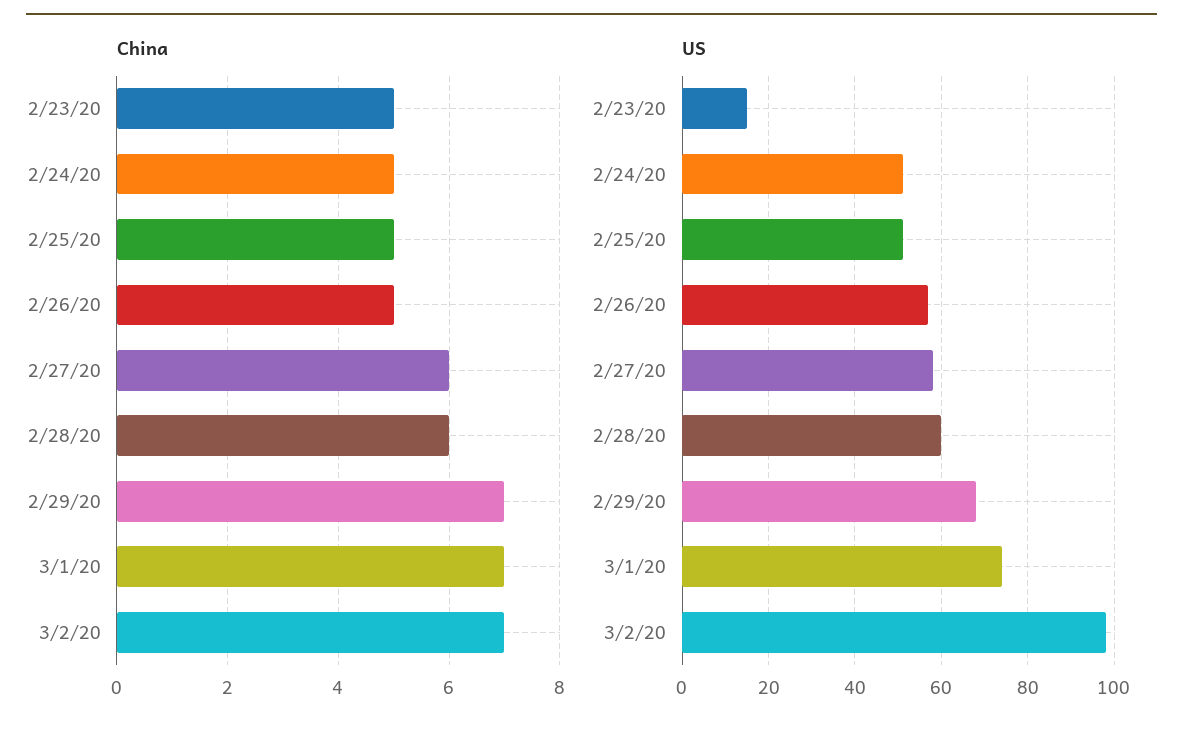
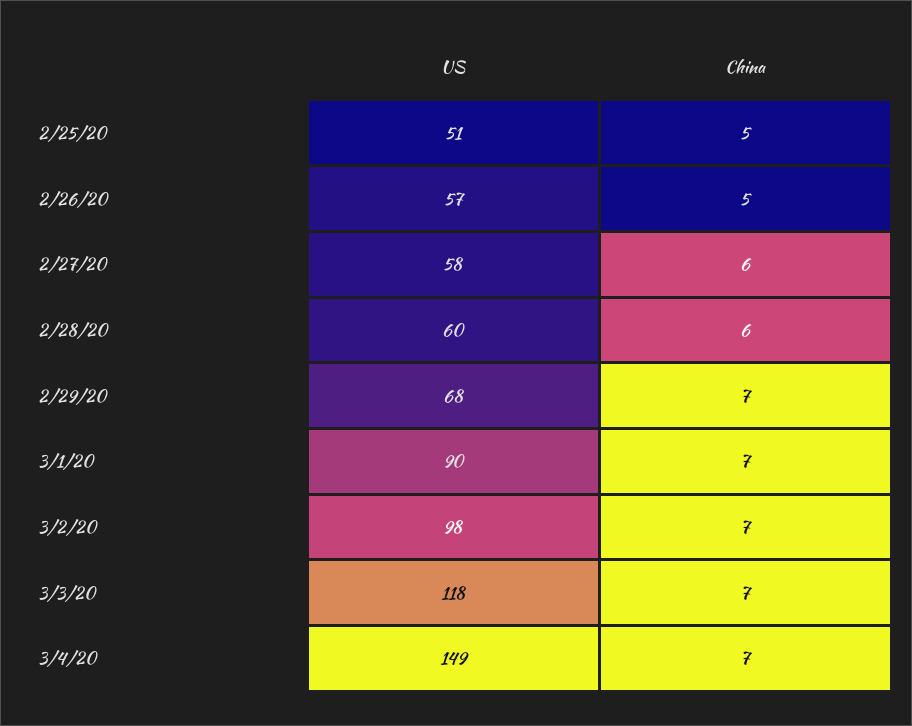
China, 2/23/20: 5 -> none
China, 2/24/20: 5 -> none
US, 2/23/20: 15 -> none
US, 2/24/20: 50 -> none
US, 3/1/20: 75 -> 90
US, 3/3/20: none -> 118
China, 3/3/20: none -> 7
US, 3/4/20: none -> 149
China, 3/4/20: none -> 7

